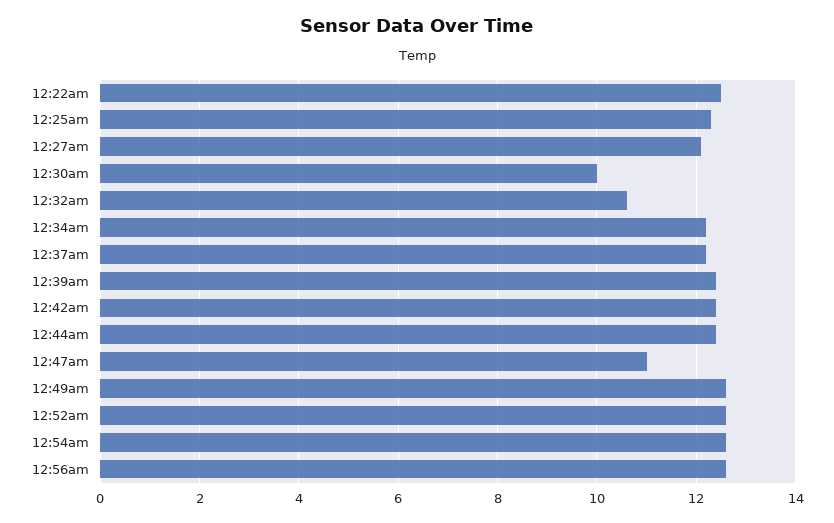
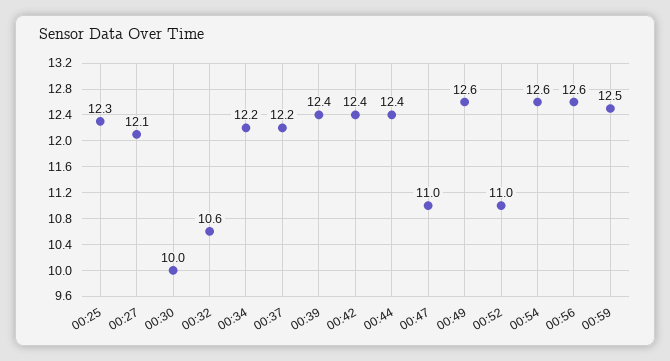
12:22am: 12.5 -> none
12:52am: 12.5 -> 11
00:59: none -> 12.5

